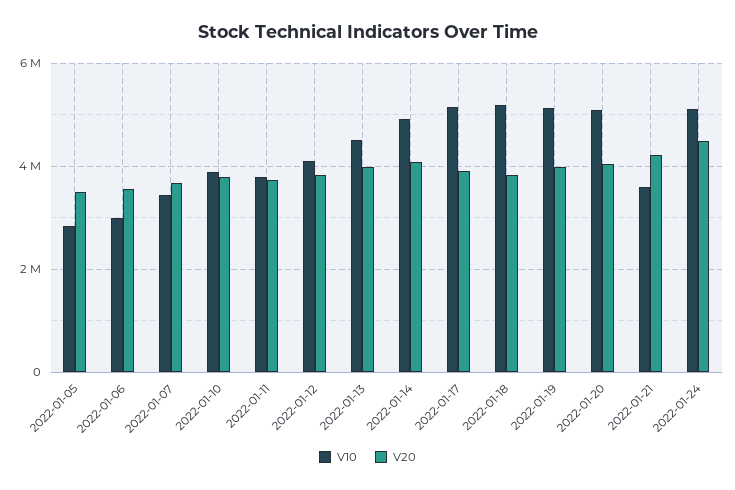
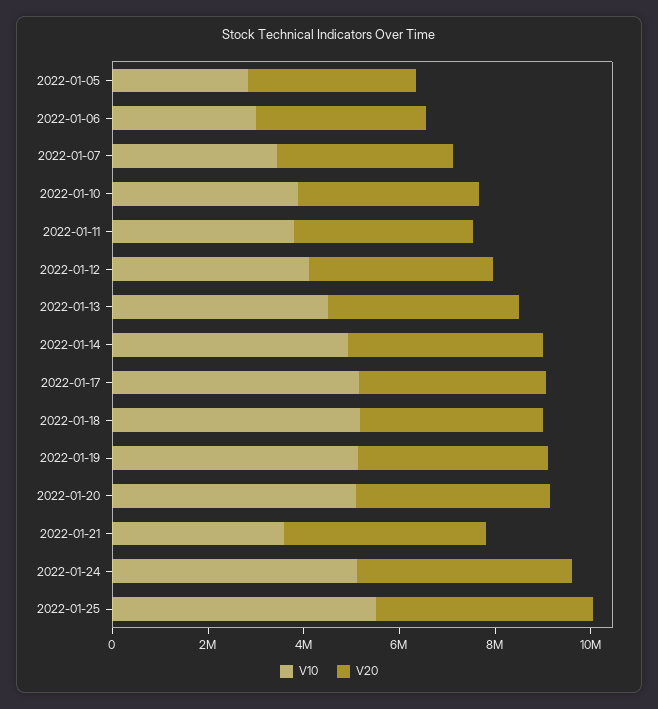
V10, 2022-01-25: none -> 5500000
V20, 2022-01-25: none -> 4500000

